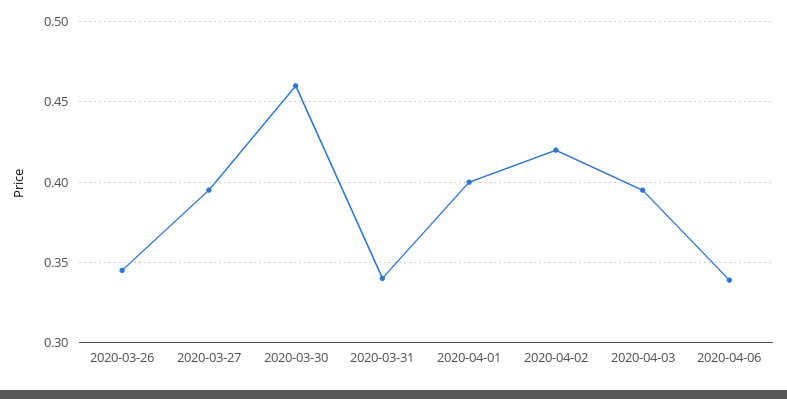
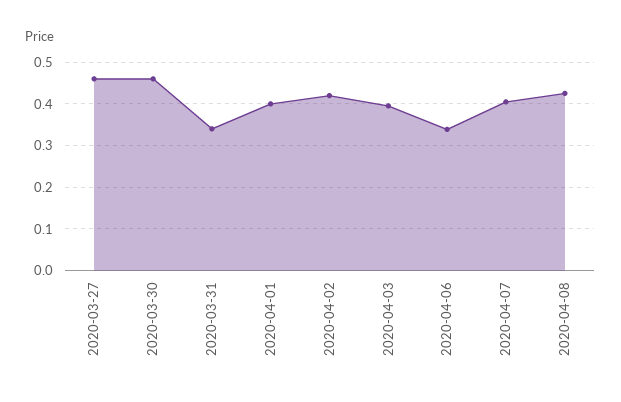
2020-03-26: 0.345 -> none
2020-03-27: 0.395 -> 0.46
2020-04-07: none -> 0.4
2020-04-08: none -> 0.42

